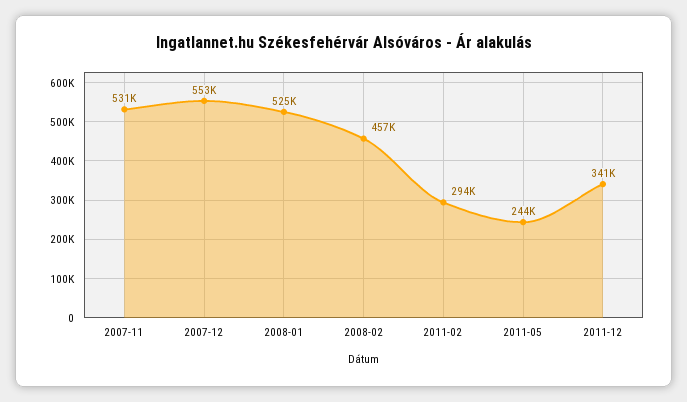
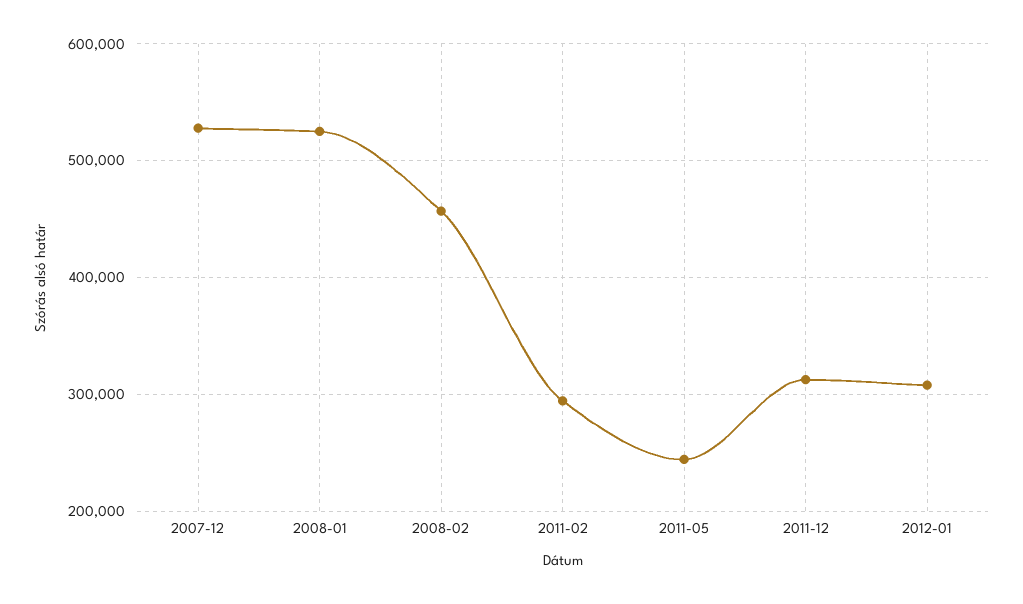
2007-11: 531000 -> none
2007-12: 553000 -> 530000
2011-12: 341000 -> 310000
2012-01: none -> 310000

